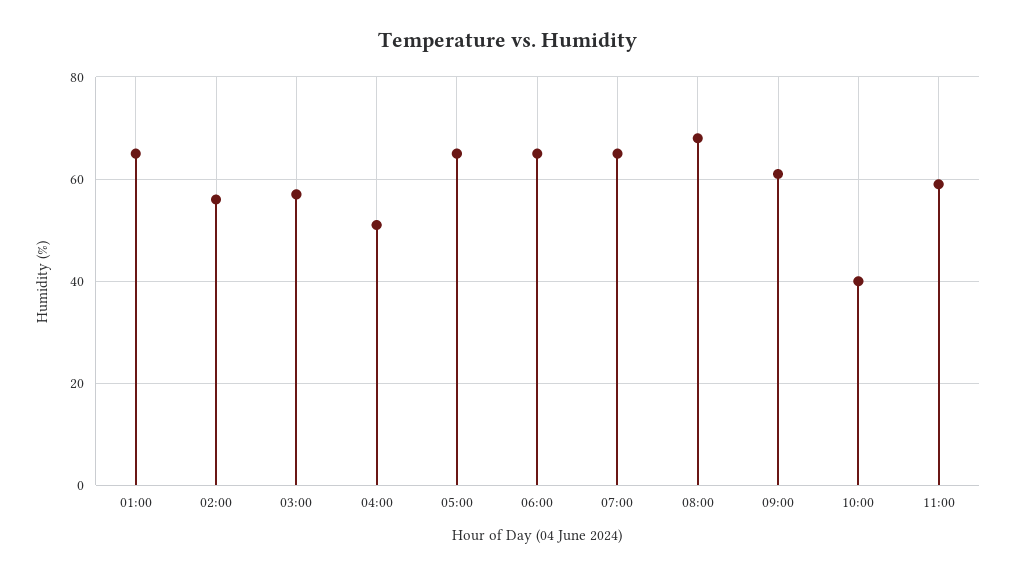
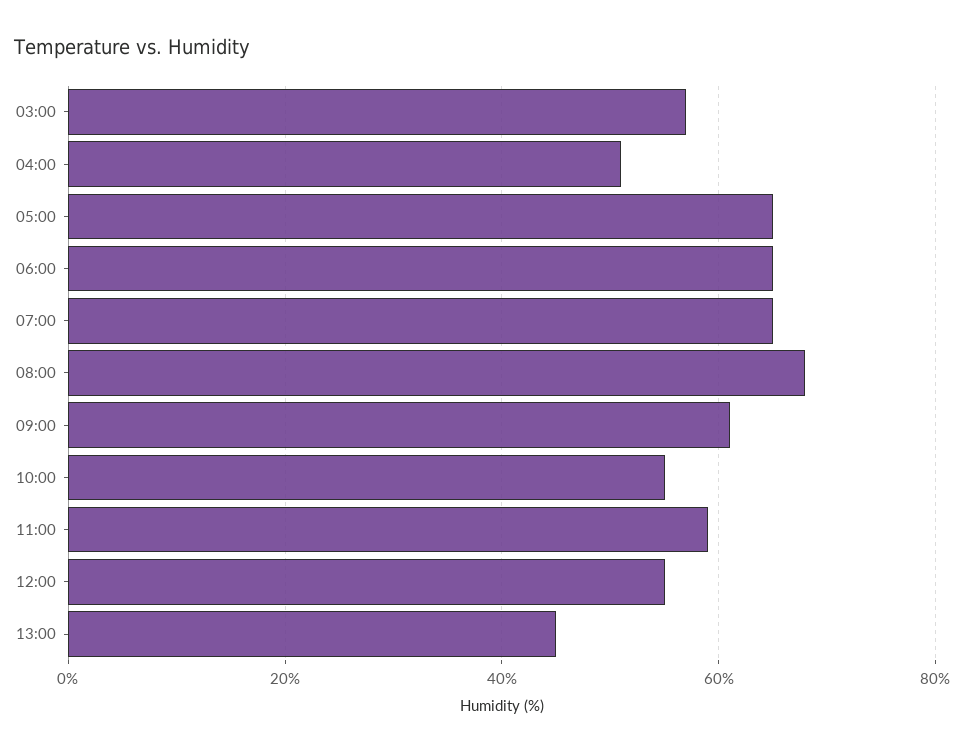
01:00: 65 -> none
02:00: 55 -> none
10:00: 40 -> 55
12:00: none -> 55
13:00: none -> 45

